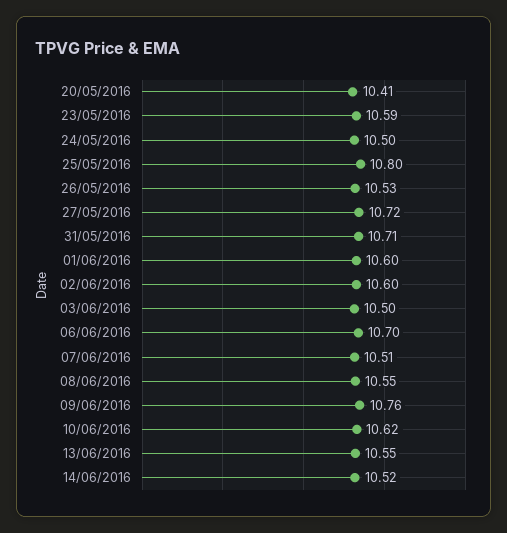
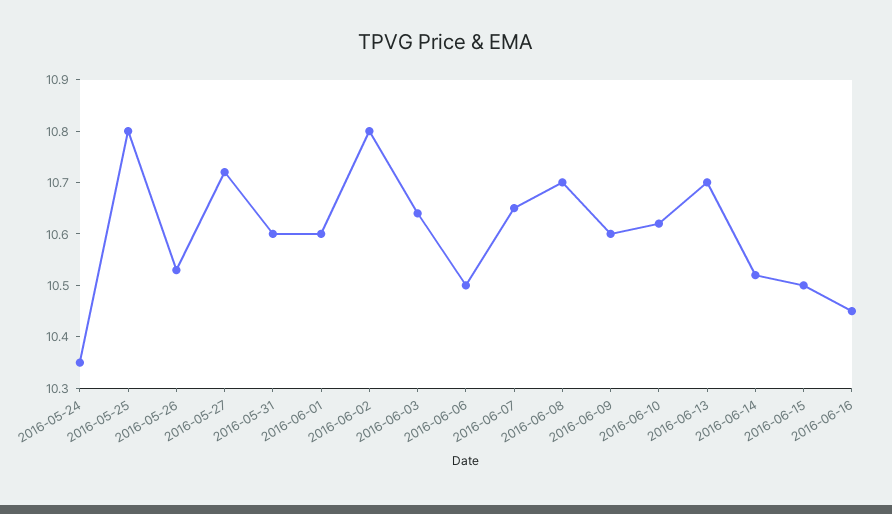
20/05/2016: 10.41 -> none
23/05/2016: 10.59 -> none
24/05/2016: 10.5 -> 10.35
31/05/2016: 10.71 -> 10.6
02/06/2016: 10.6 -> 10.8
03/06/2016: 10.5 -> 10.65
06/06/2016: 10.7 -> 10.5
07/06/2016: 10.51 -> 10.65
08/06/2016: 10.55 -> 10.7
09/06/2016: 10.76 -> 10.6
13/06/2016: 10.55 -> 10.7
2016-06-15: none -> 10.5
2016-06-16: none -> 10.45

